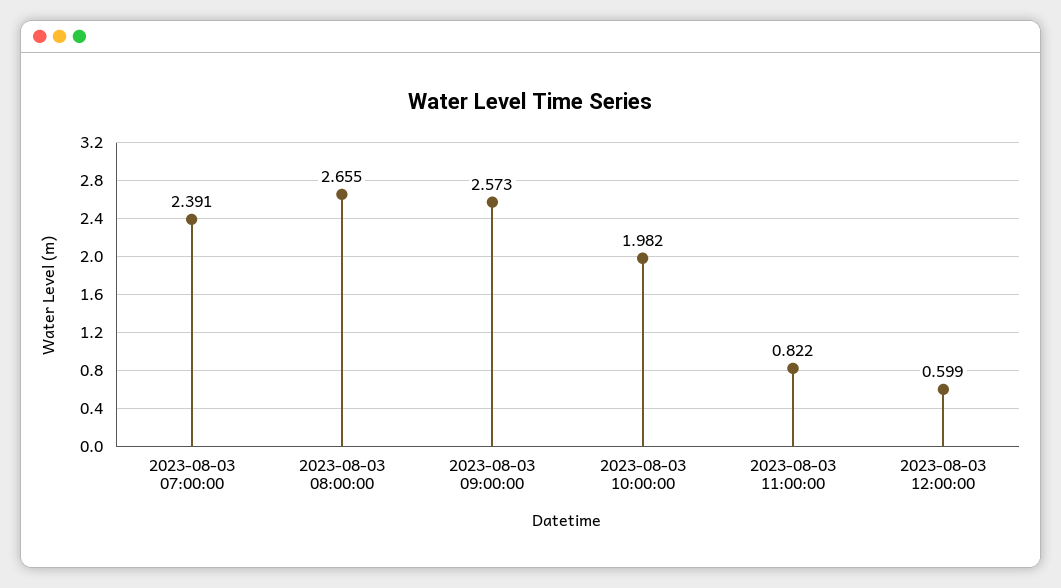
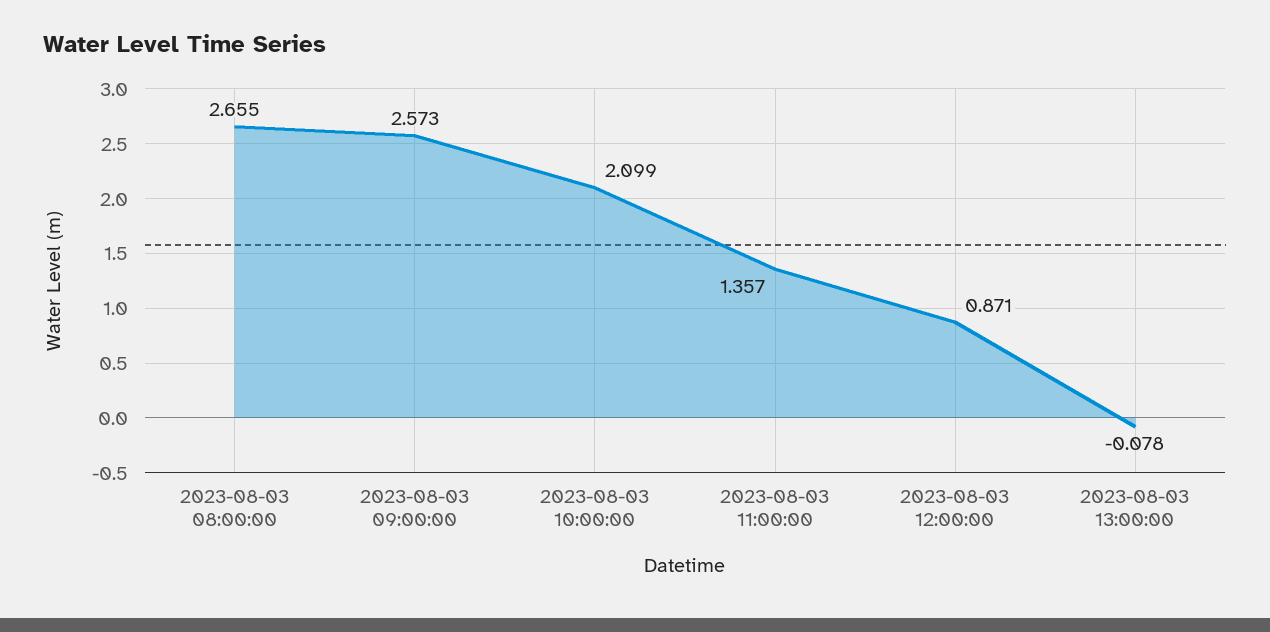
2023-08-03 07:00:00: 2.391 -> none
2023-08-03 10:00:00: 1.982 -> 2.099
2023-08-03 11:00:00: 0.822 -> 1.357
2023-08-03 12:00:00: 0.599 -> 0.871
2023-08-03 13:00:00: none -> -0.078

